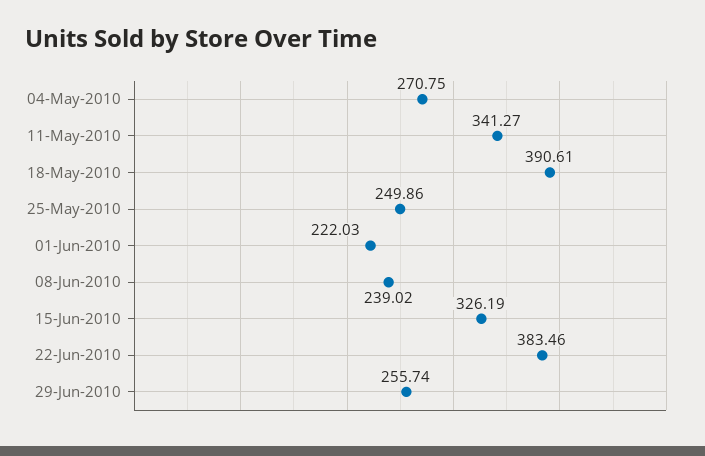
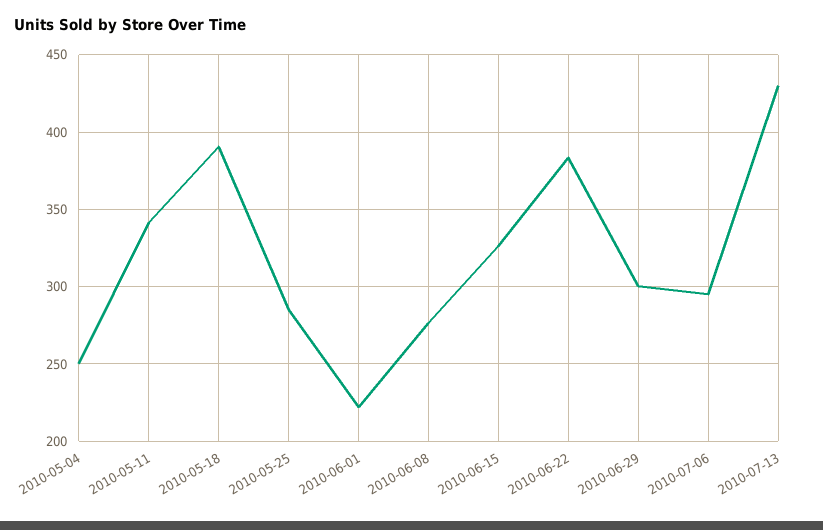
04-May-2010: 270.75 -> 250
25-May-2010: 249.86 -> 285
08-Jun-2010: 239.02 -> 275
29-Jun-2010: 255.74 -> 300
2010-07-06: none -> 295
2010-07-13: none -> 430

